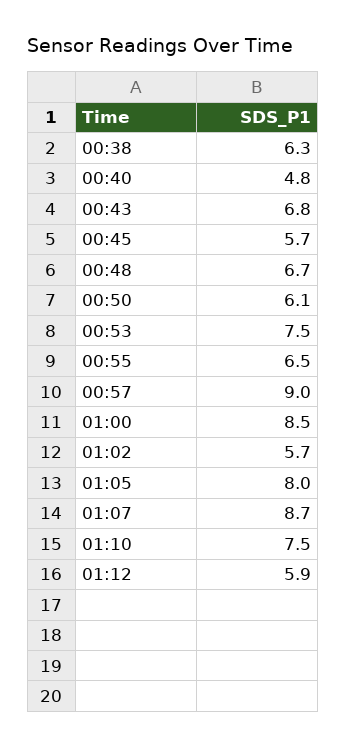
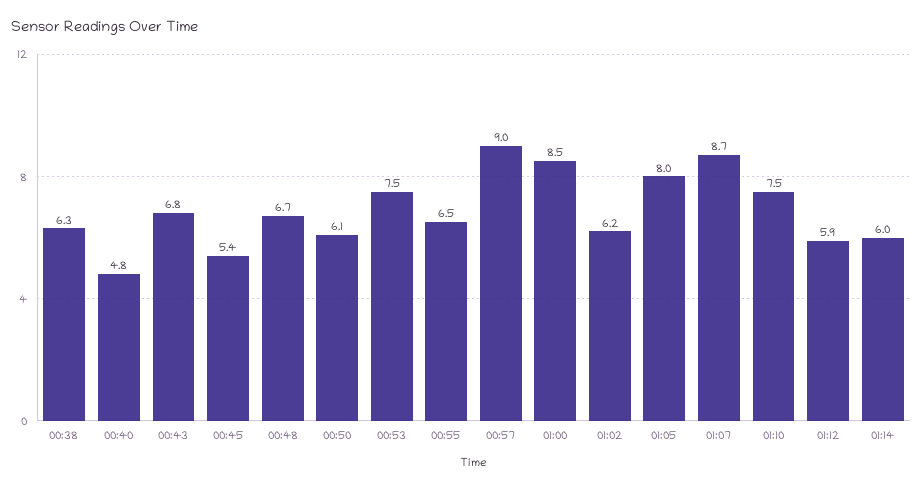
00:45: 5.7 -> 5.4
01:02: 5.7 -> 6.2
01:14: none -> 6

